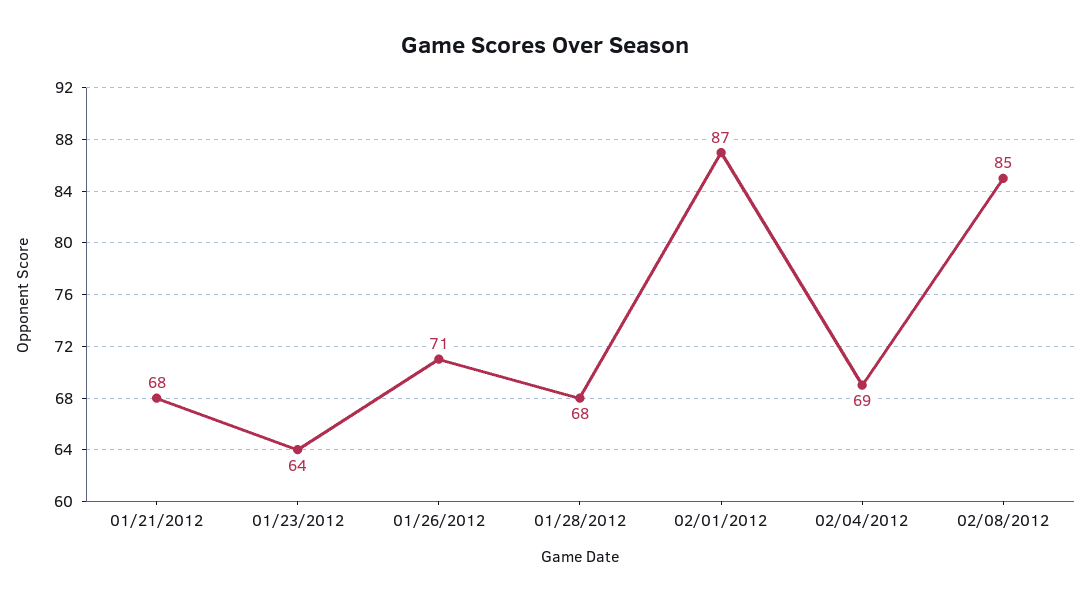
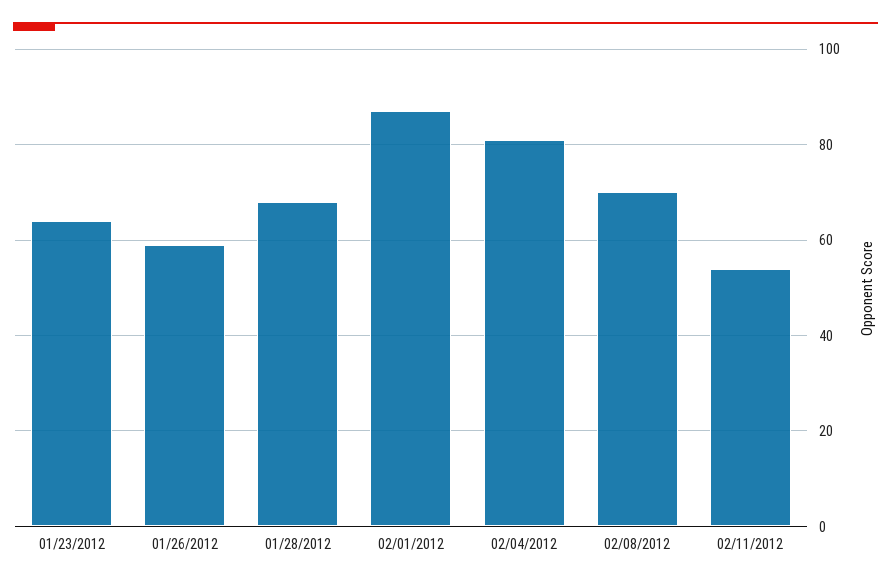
01/21/2012: 68 -> none
01/26/2012: 71 -> 60
02/04/2012: 69 -> 80
02/08/2012: 85 -> 70
02/11/2012: none -> 55

